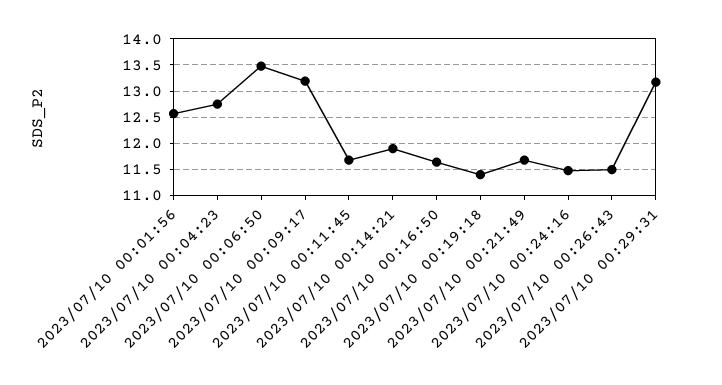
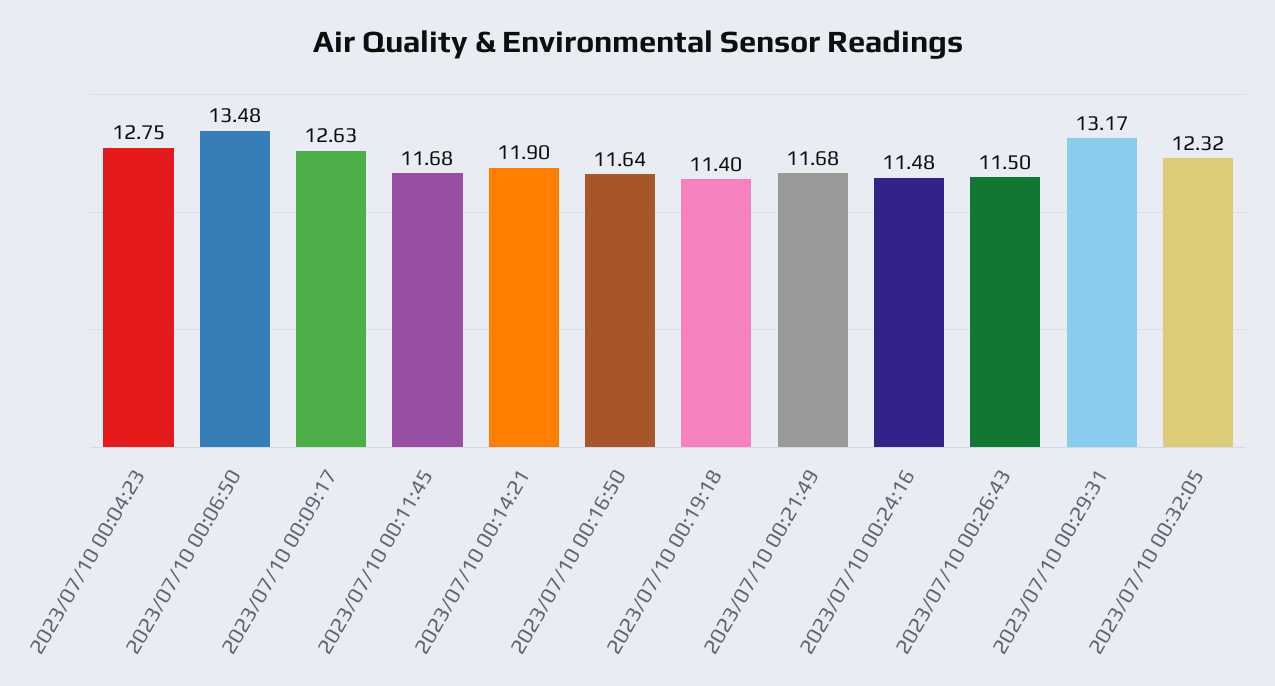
2023/07/10 00:01:56: 12.5 -> none
2023/07/10 00:09:17: 13.25 -> 12.63
2023/07/10 00:32:05: none -> 12.32

